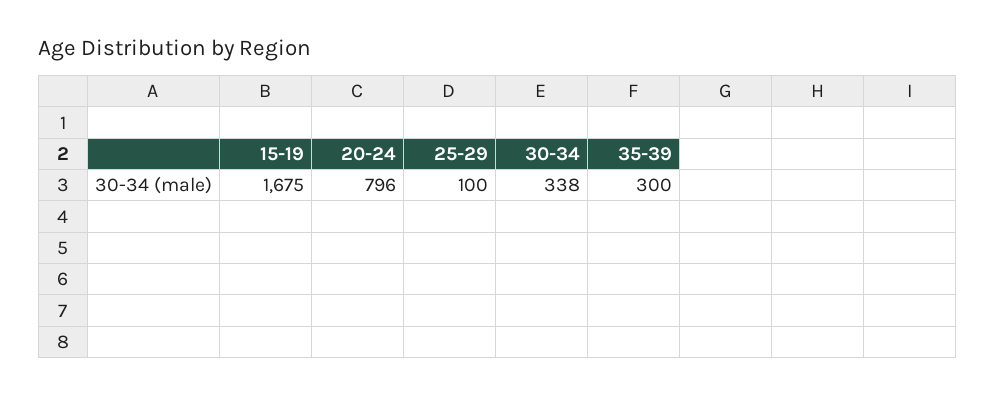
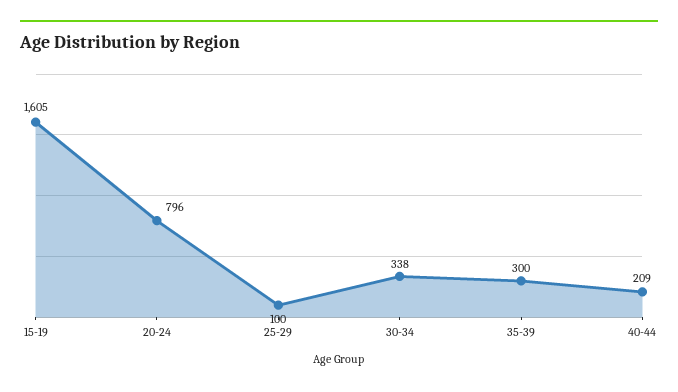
15-19: 1675 -> 1605
40-44: none -> 209

